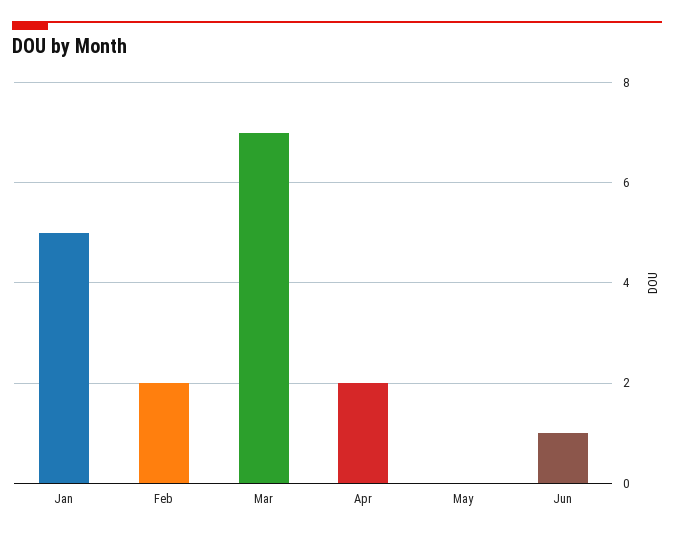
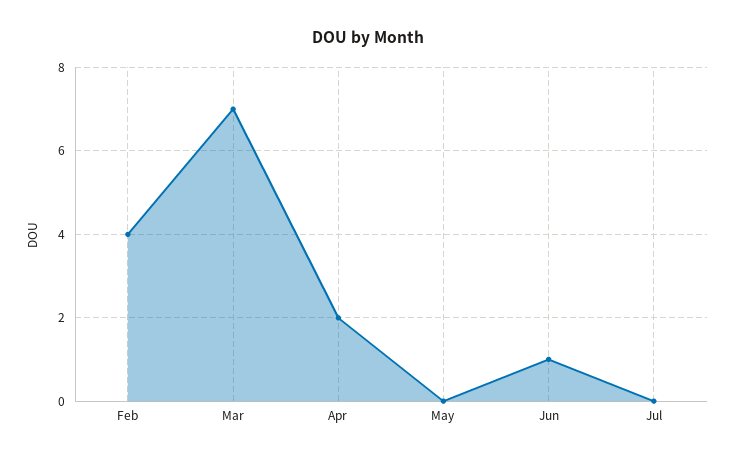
Jan: 5 -> none
Feb: 2 -> 4
Jul: none -> 0

